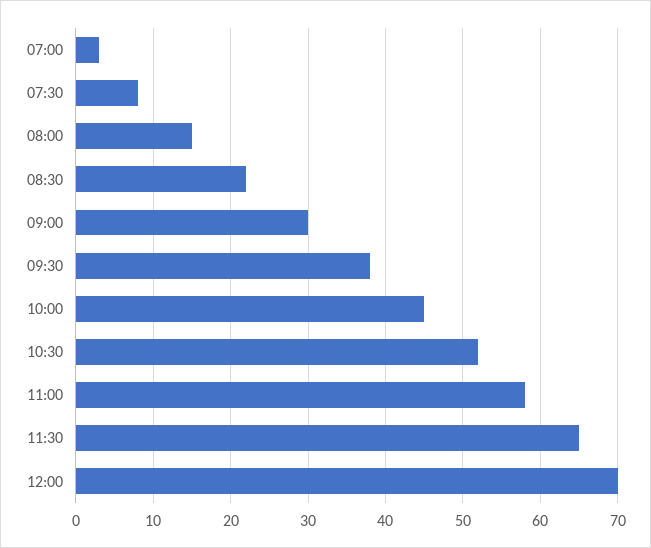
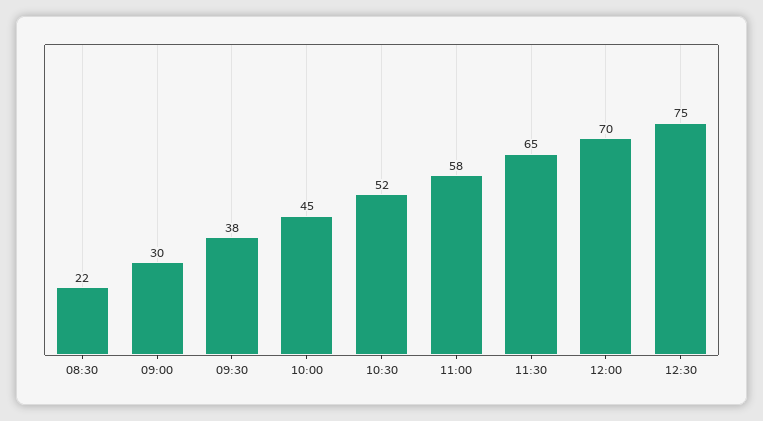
07:00: 3 -> none
07:30: 8 -> none
08:00: 15 -> none
12:30: none -> 75

